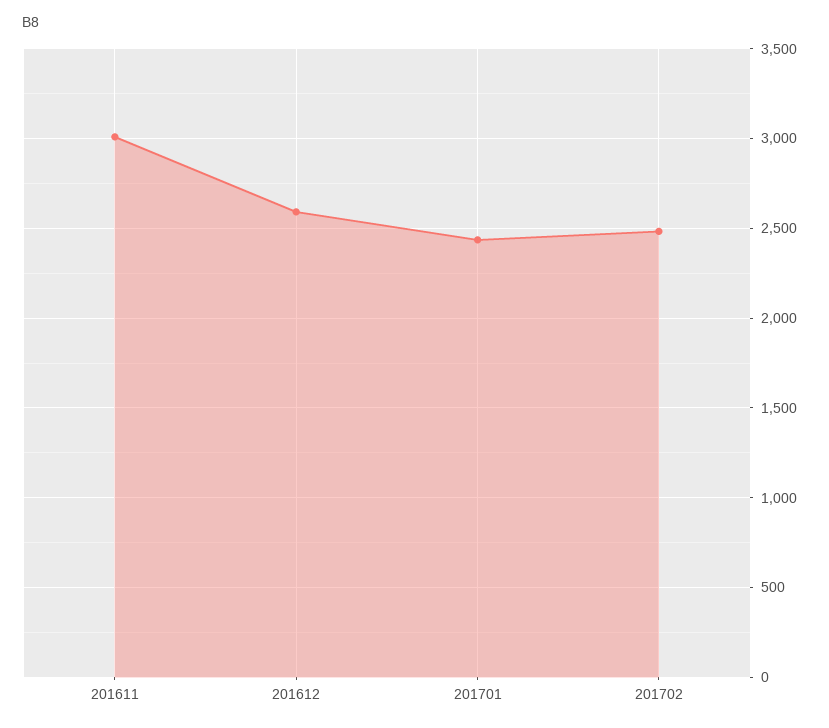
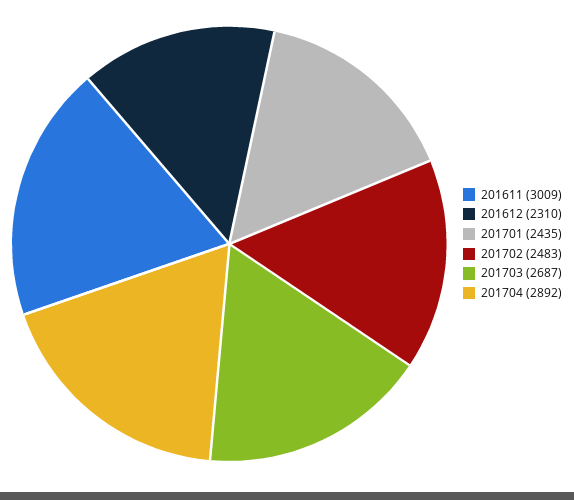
201612: 2600 -> 2310
201703: none -> 2687
201704: none -> 2892

